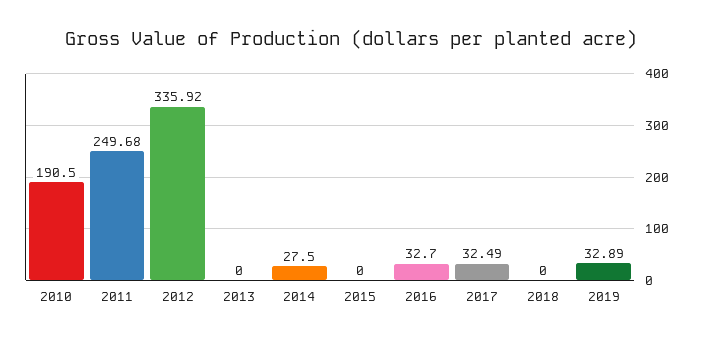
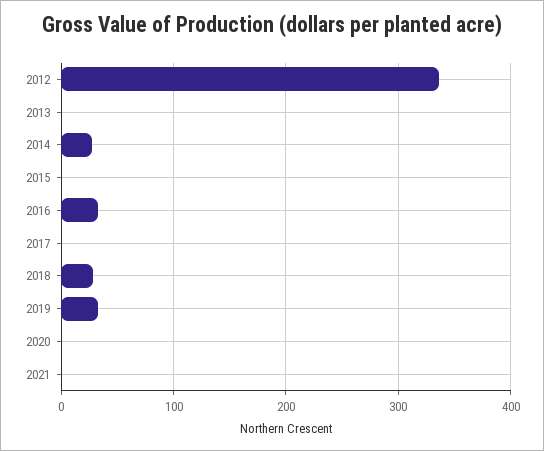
2010: 190.5 -> none
2011: 249.68 -> none
2017: 32.49 -> 0
2018: 0 -> 30
2020: none -> 0
2021: none -> 0

